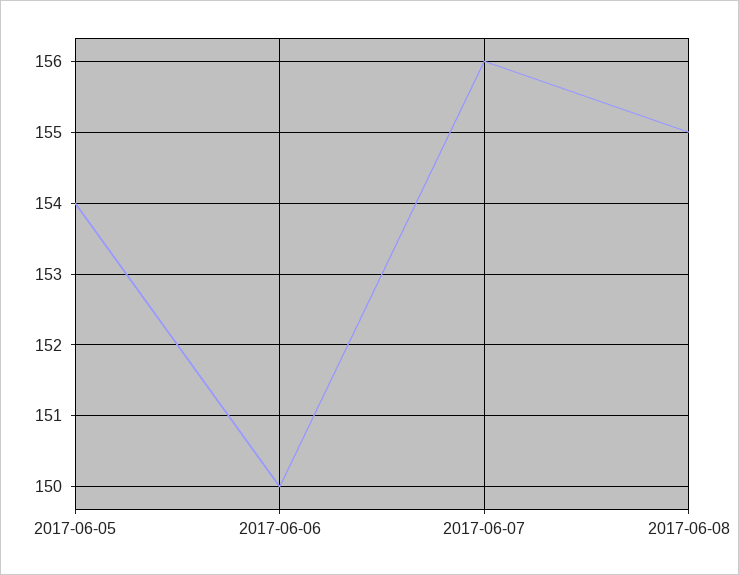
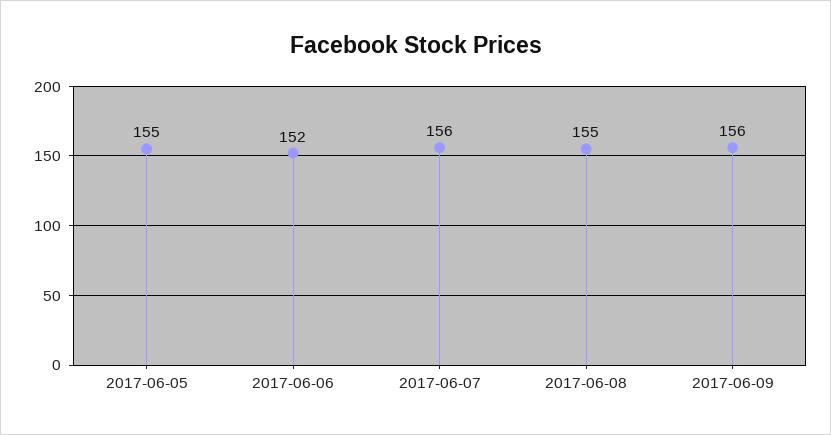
2017-06-05: 154 -> 155
2017-06-06: 150 -> 152
2017-06-09: none -> 156

